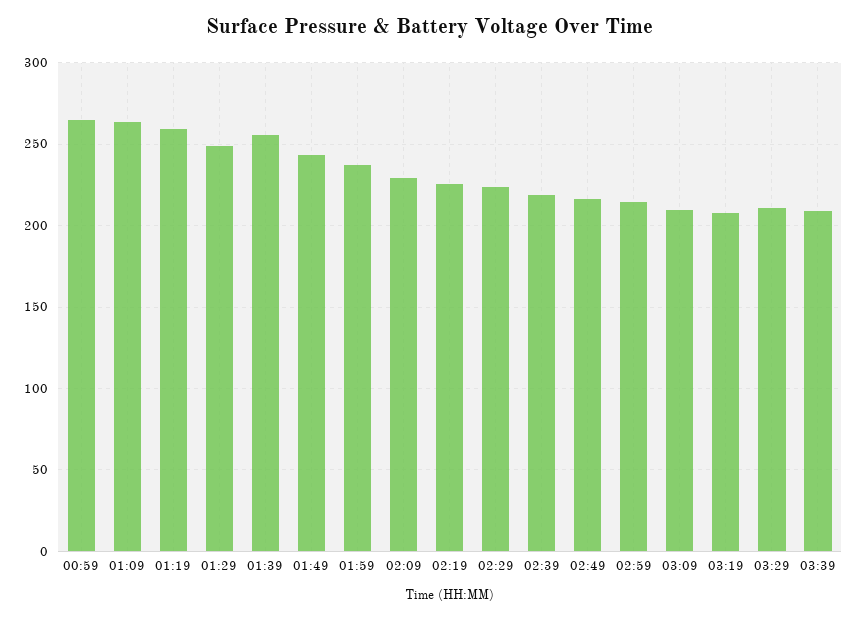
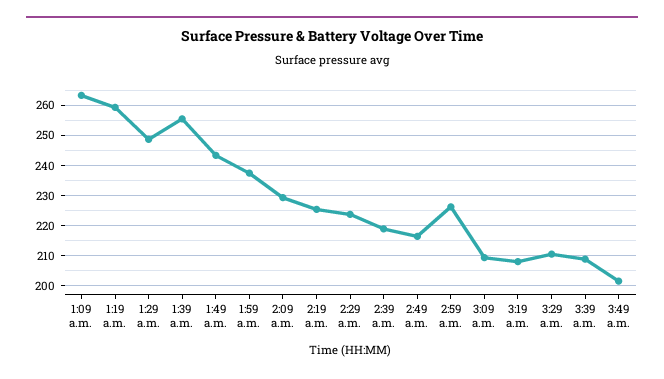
00:59: 265 -> none
02:59: 215 -> 226
3:49 a.m.: none -> 202

